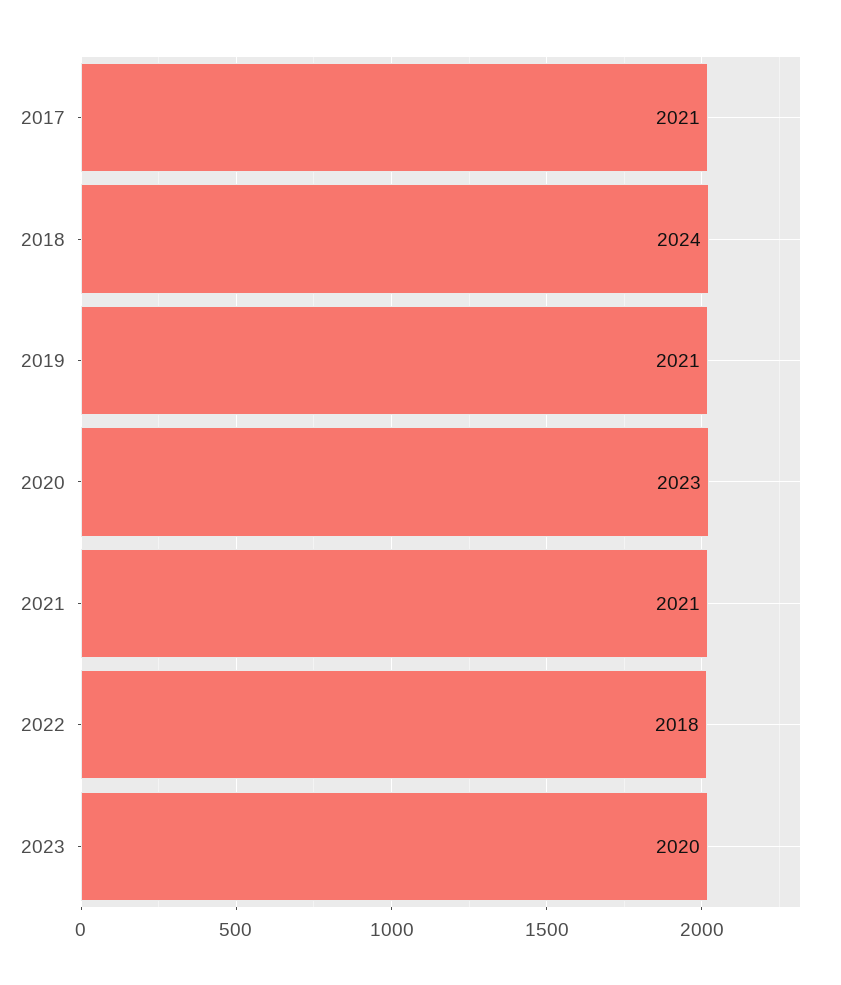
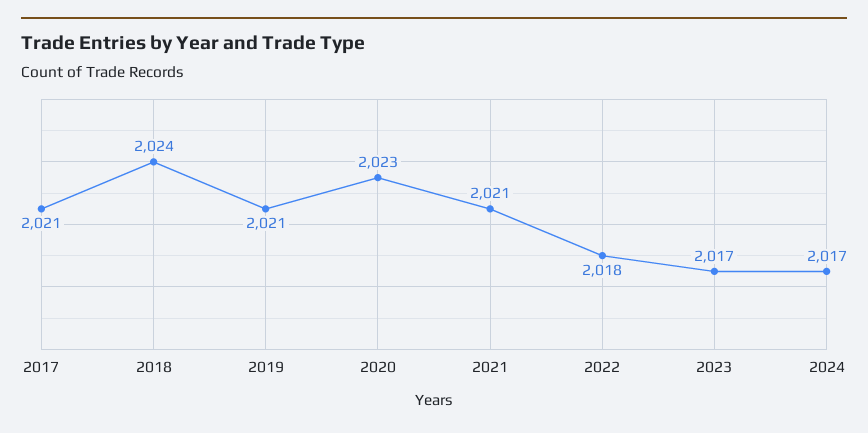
2023: 2020 -> 2017
2024: none -> 2017

